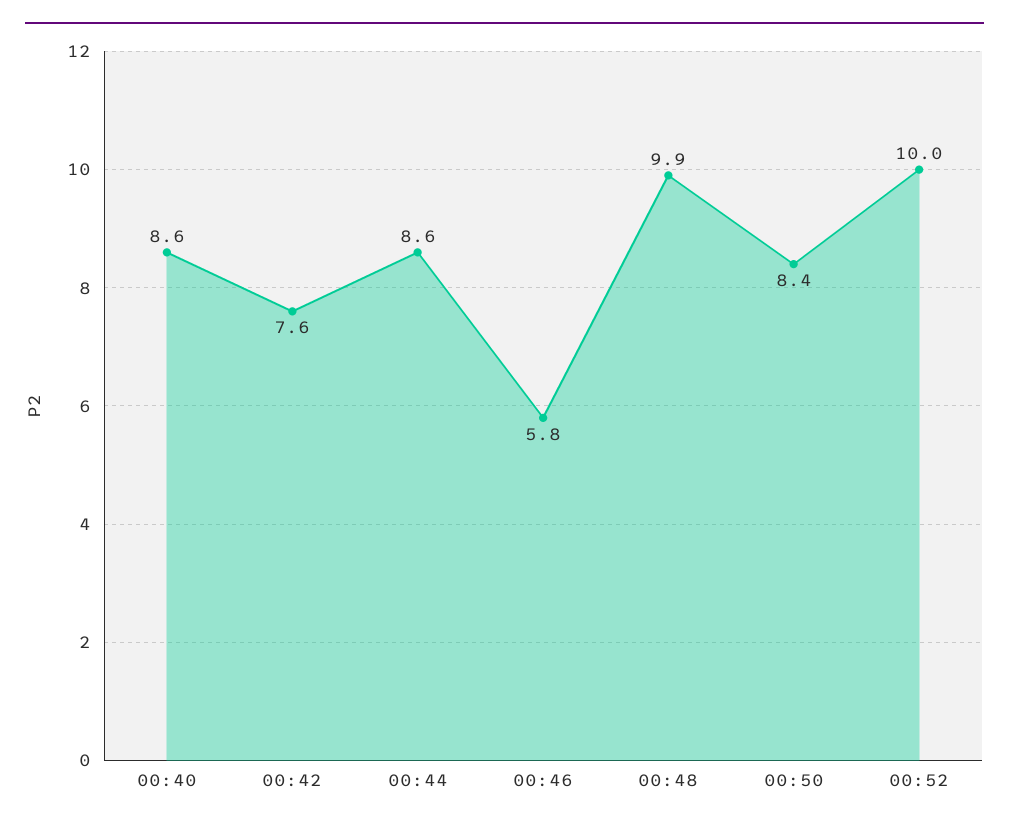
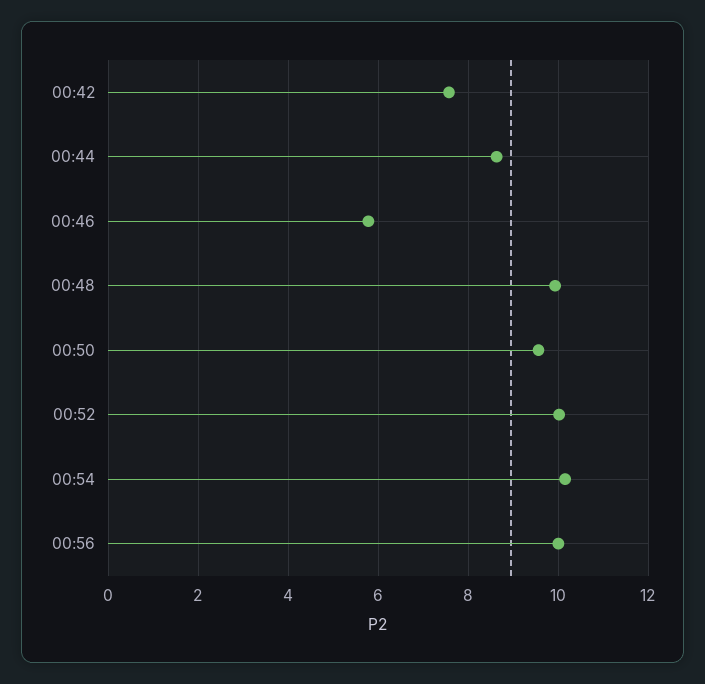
00:40: 8.6 -> none
00:50: 8.4 -> 9.6
00:54: none -> 10.2
00:56: none -> 10

